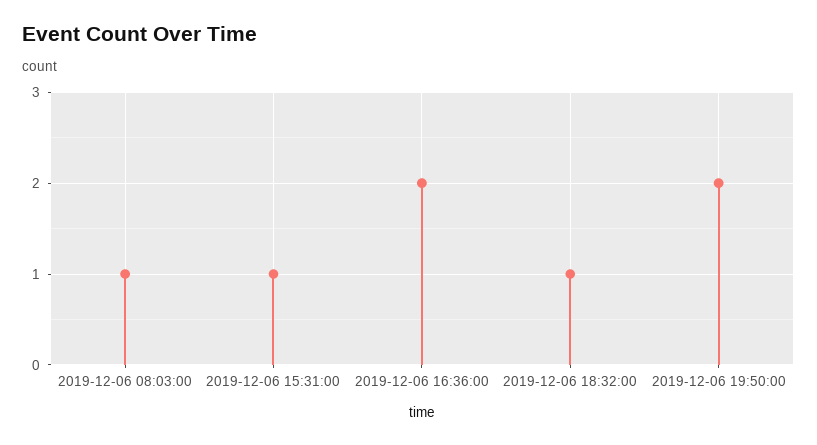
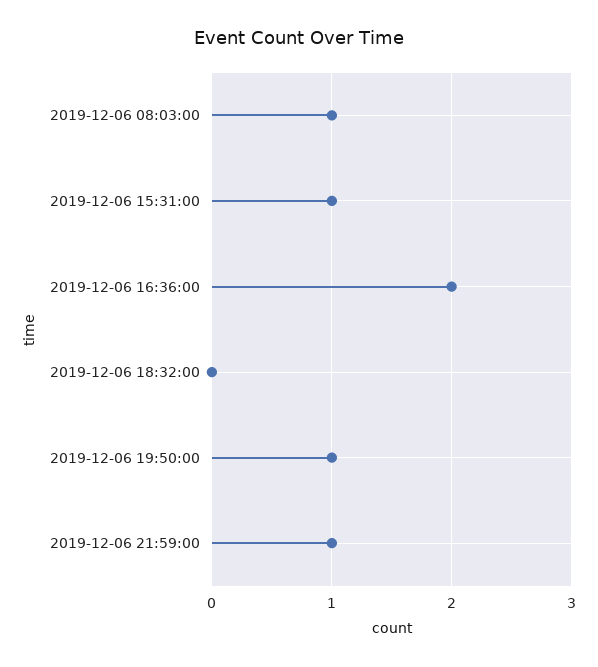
2019-12-06 18:32:00: 1 -> 0
2019-12-06 19:50:00: 2 -> 1
2019-12-06 21:59:00: none -> 1

